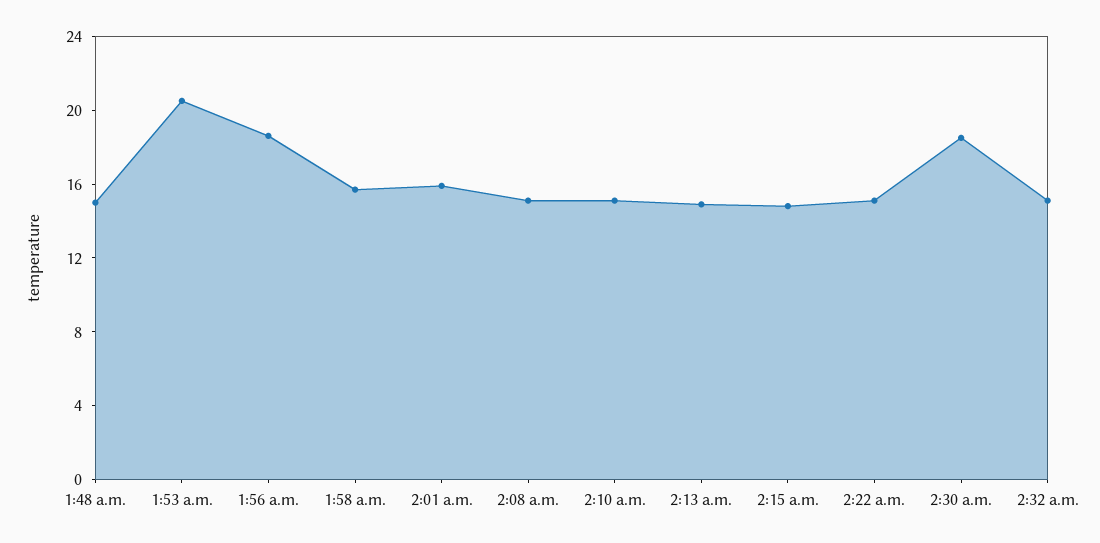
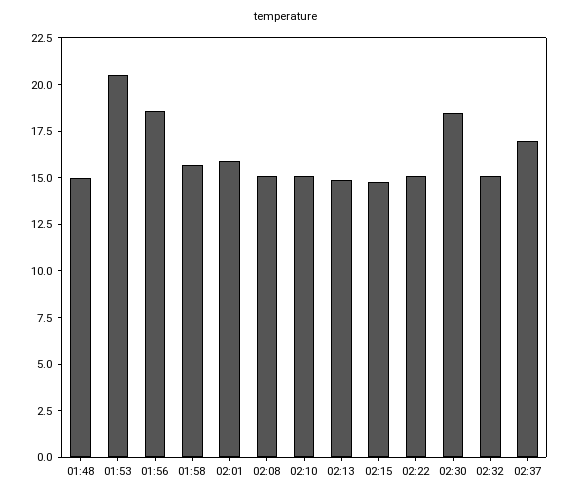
02:37: none -> 17

